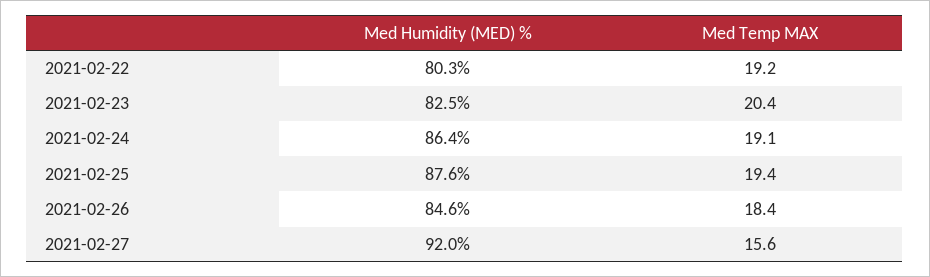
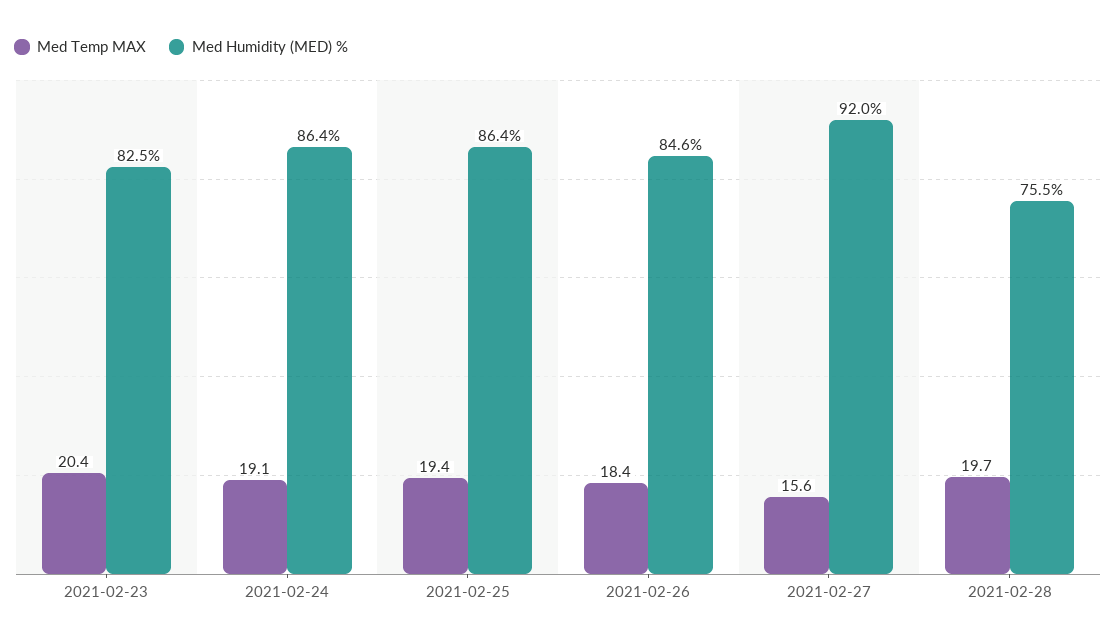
Med Humidity (MED) %, 2021-02-22: 80.3 -> none
Med Temp MAX, 2021-02-22: 19.2 -> none
Med Humidity (MED) %, 2021-02-25: 87.6 -> 86.4
Med Temp MAX, 2021-02-28: none -> 19.7
Med Humidity (MED) %, 2021-02-28: none -> 75.5

